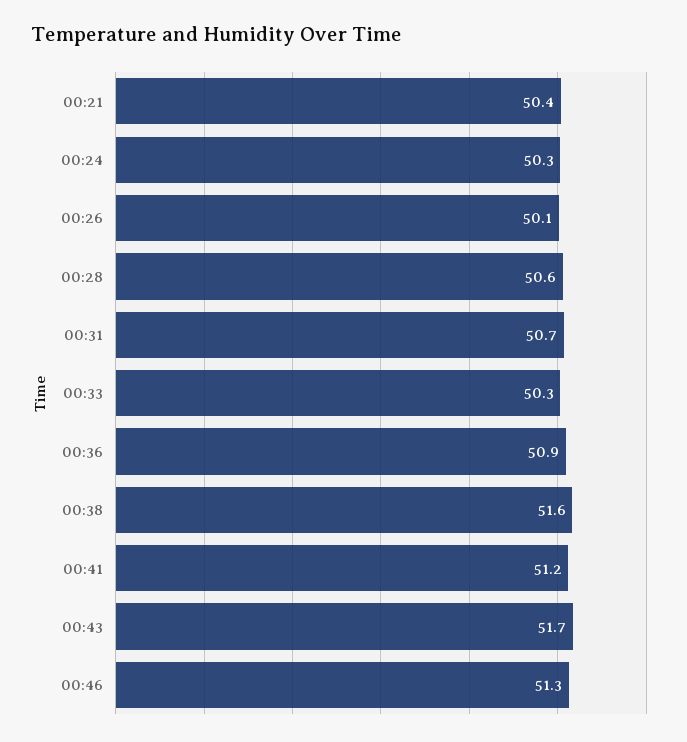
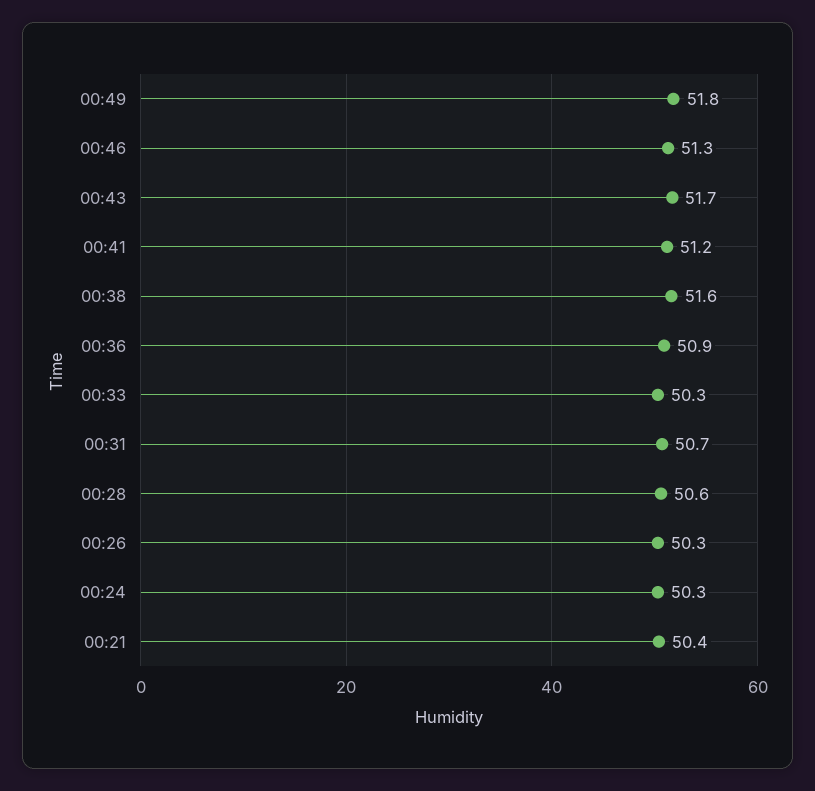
00:26: 50.1 -> 50.3
00:49: none -> 51.8

